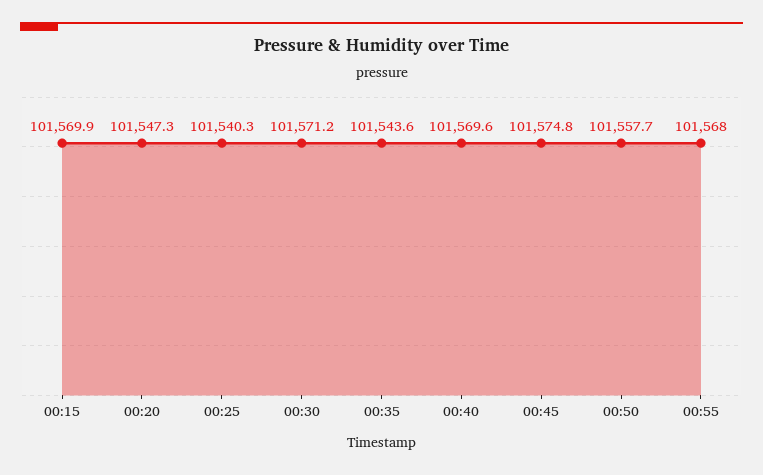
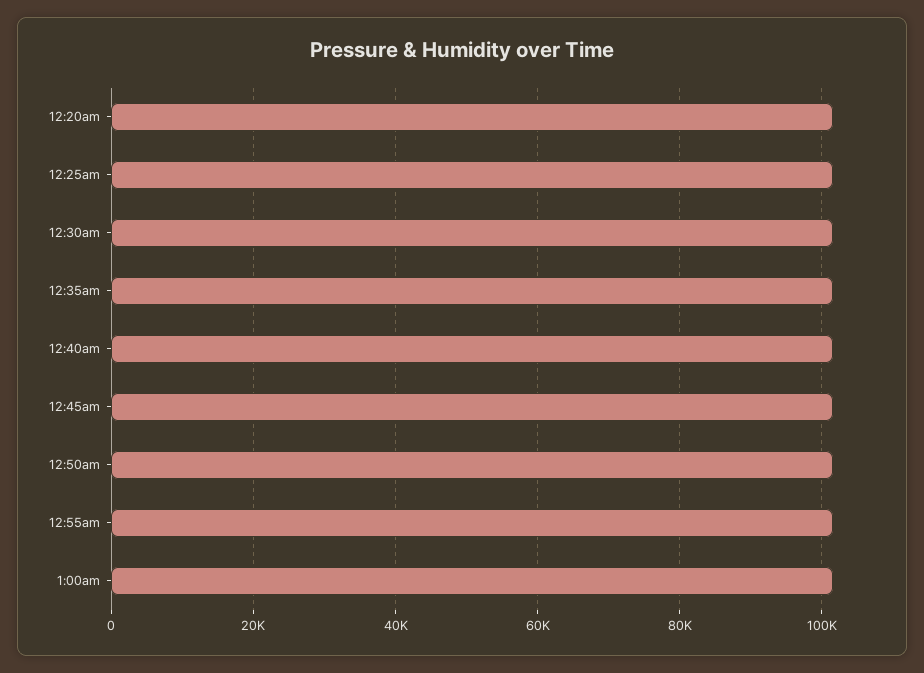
00:15: 101569.9 -> none
1:00am: none -> 102000

